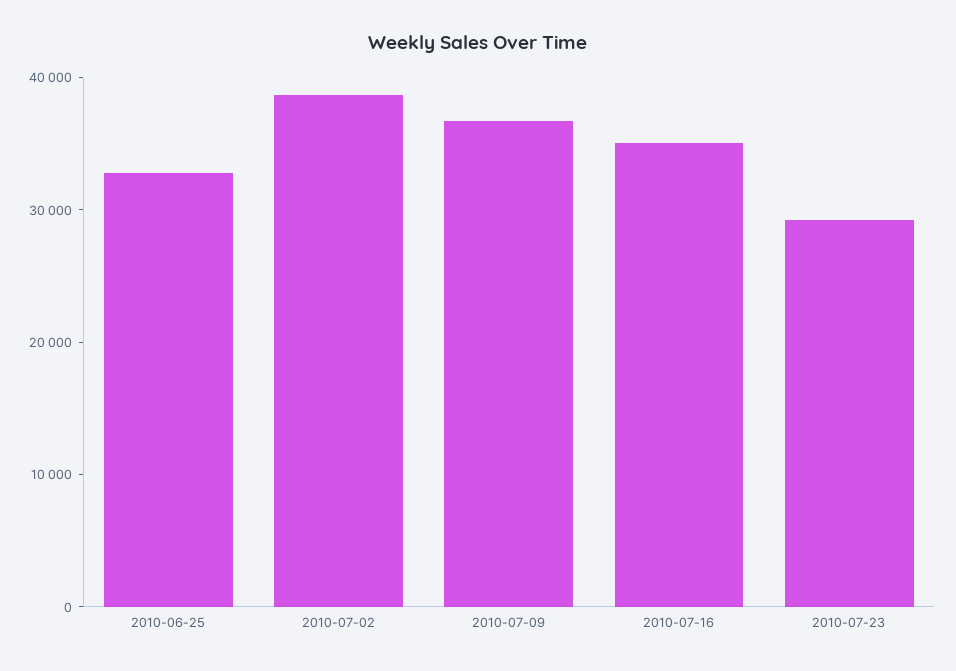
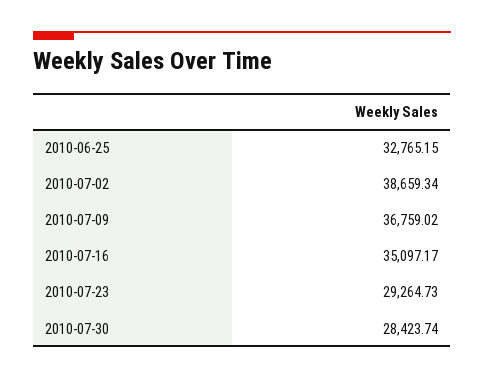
2010-07-30: none -> 28423.74

